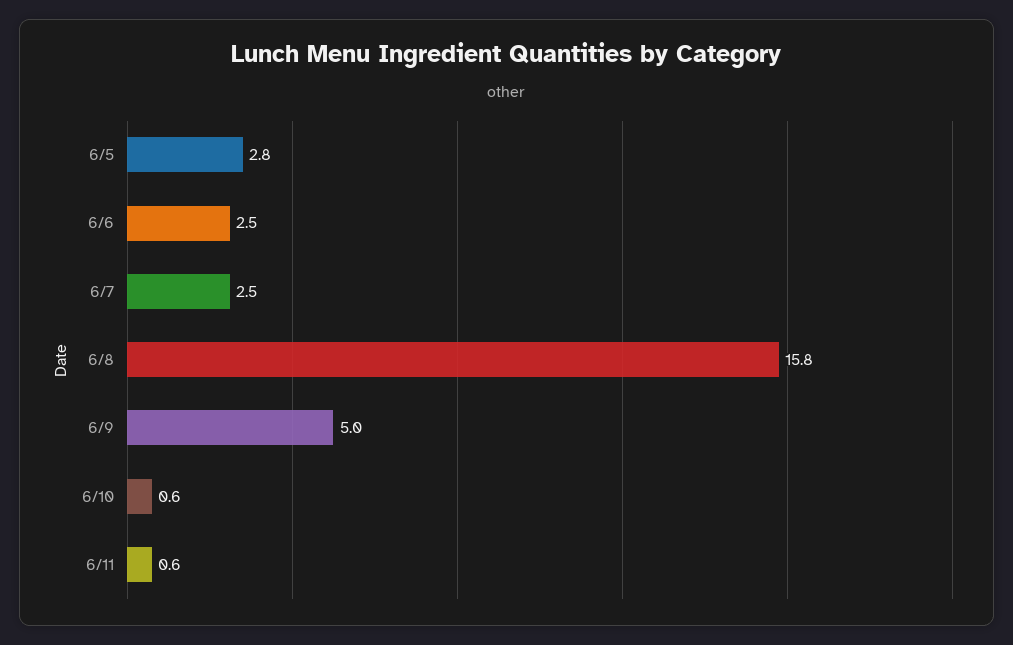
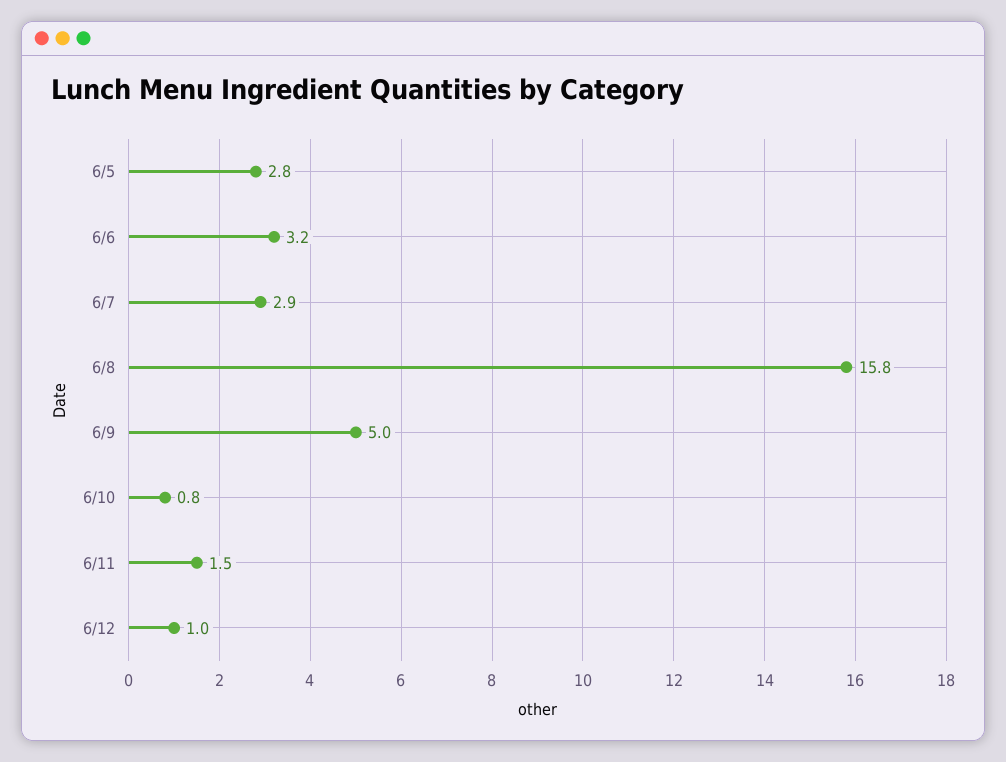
6/6: 2.5 -> 3.2
6/7: 2.5 -> 2.9
6/10: 0.6 -> 0.8
6/11: 0.6 -> 1.5
6/12: none -> 1

